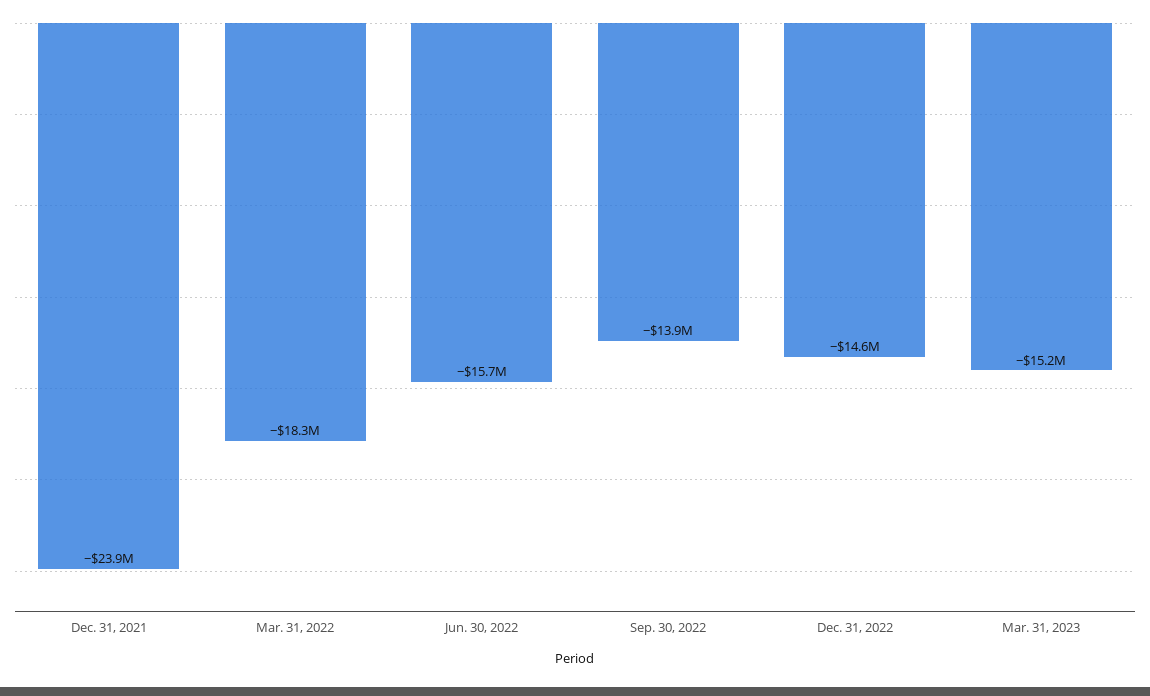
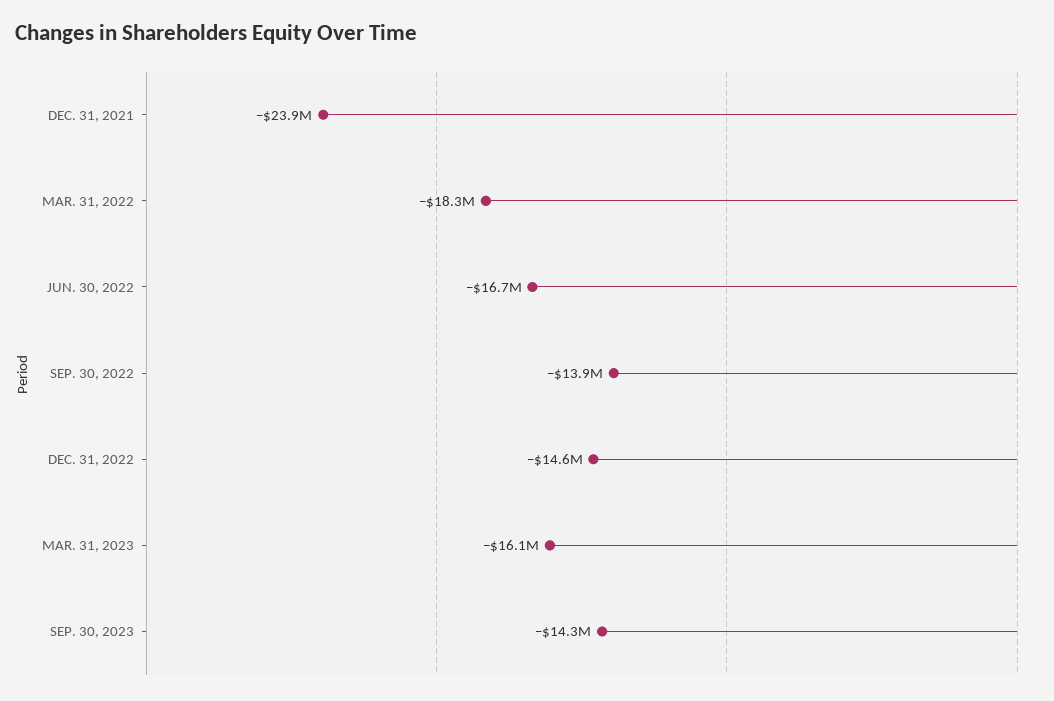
Jun. 30, 2022: -15700000 -> -16700000
Mar. 31, 2023: -15200000 -> -16100000
SEP. 30, 2023: none -> -14300000

